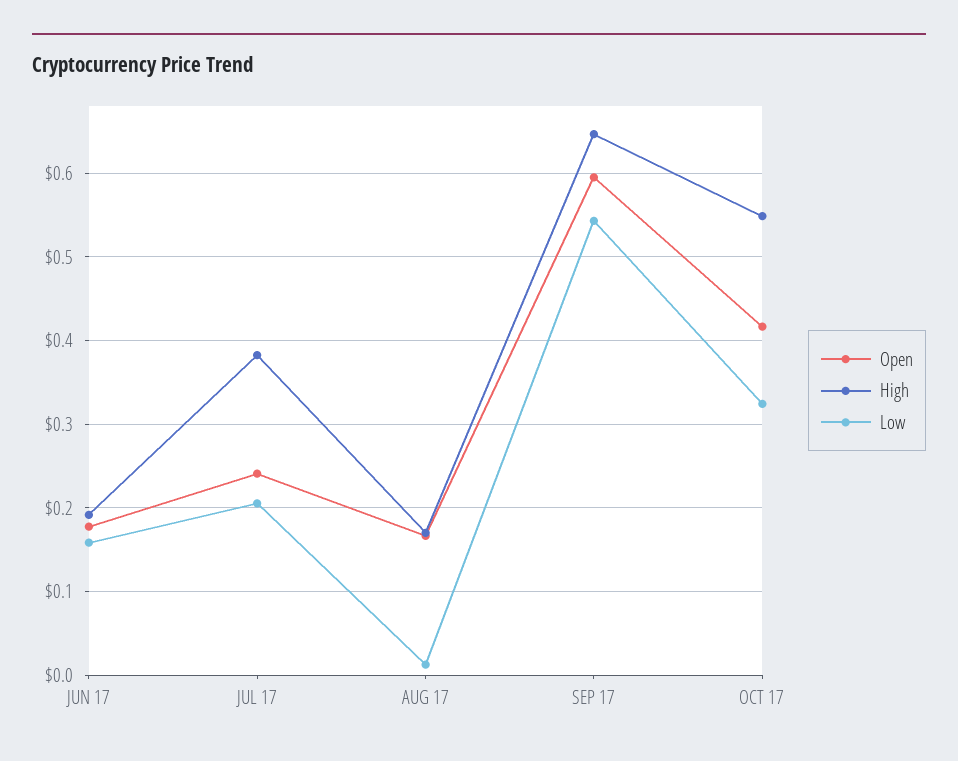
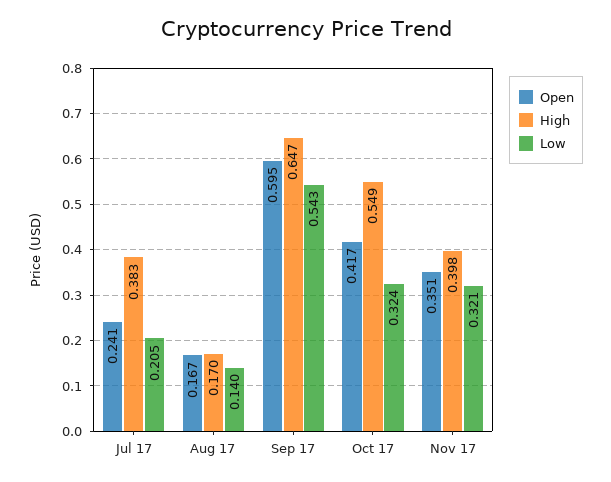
Open, JUN 17: 0.18 -> none
High, JUN 17: 0.19 -> none
Low, JUN 17: 0.16 -> none
Low, AUG 17: 0.01 -> 0.14
Open, Nov 17: none -> 0.351
High, Nov 17: none -> 0.398
Low, Nov 17: none -> 0.321

